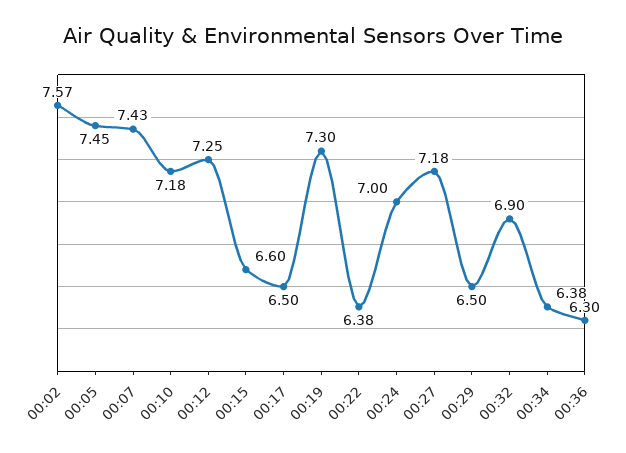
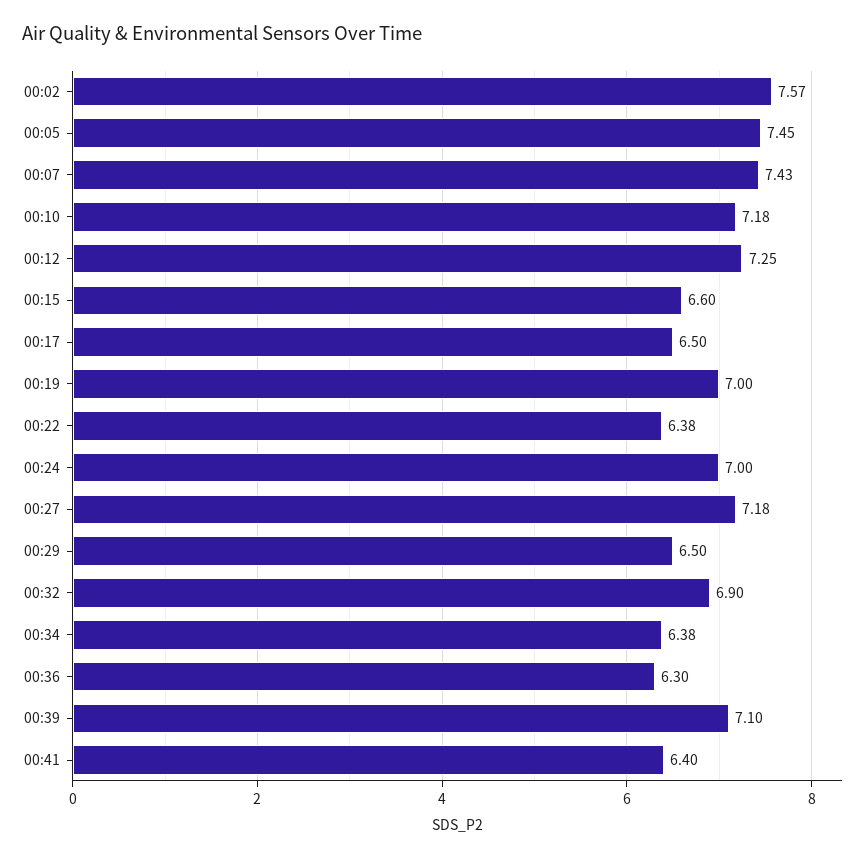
00:19: 7.3 -> 7
00:39: none -> 7.1
00:41: none -> 6.4

